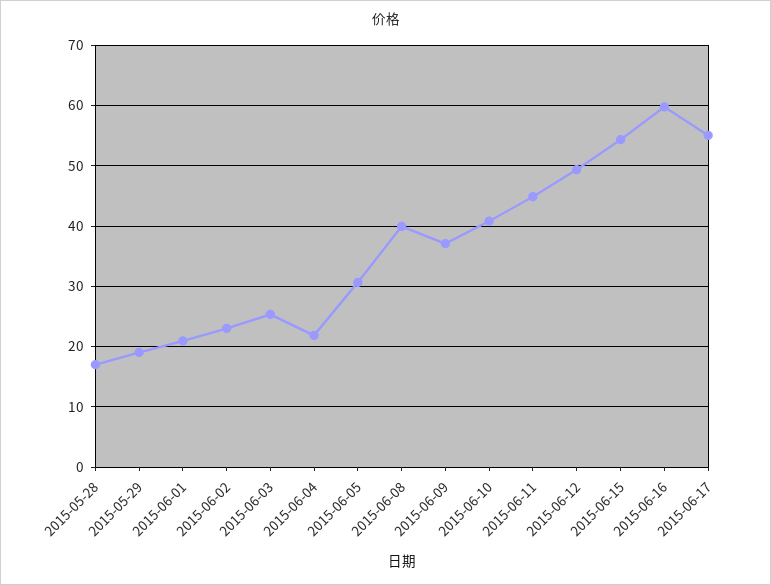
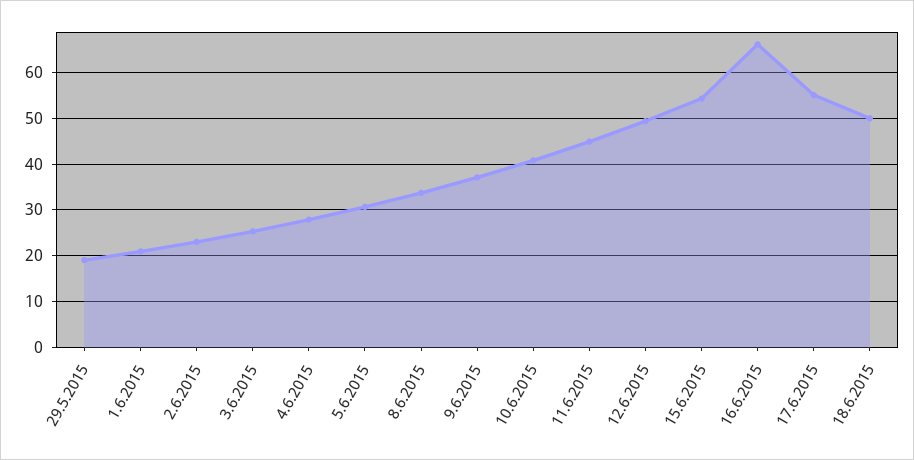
2015-05-28: 17 -> none
2015-06-04: 22 -> 28
2015-06-08: 40 -> 34
2015-06-16: 60 -> 66
18.6.2015: none -> 50

